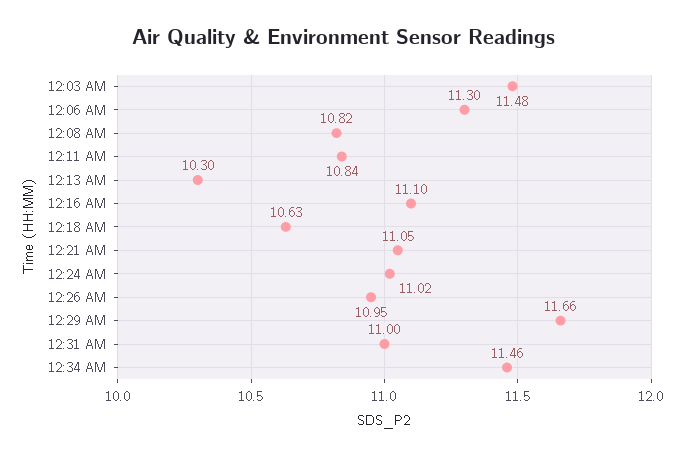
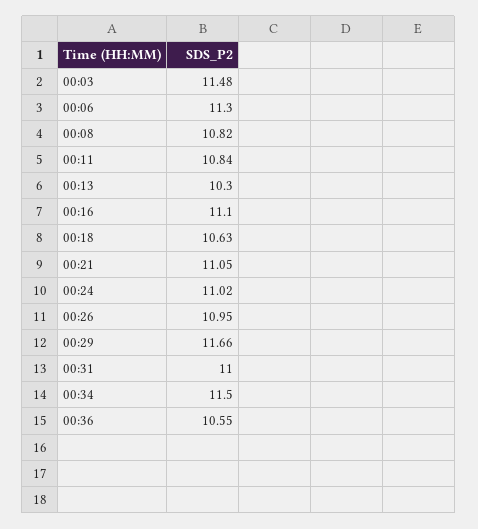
12:34 AM: 11.46 -> 11.5
00:36: none -> 10.55

